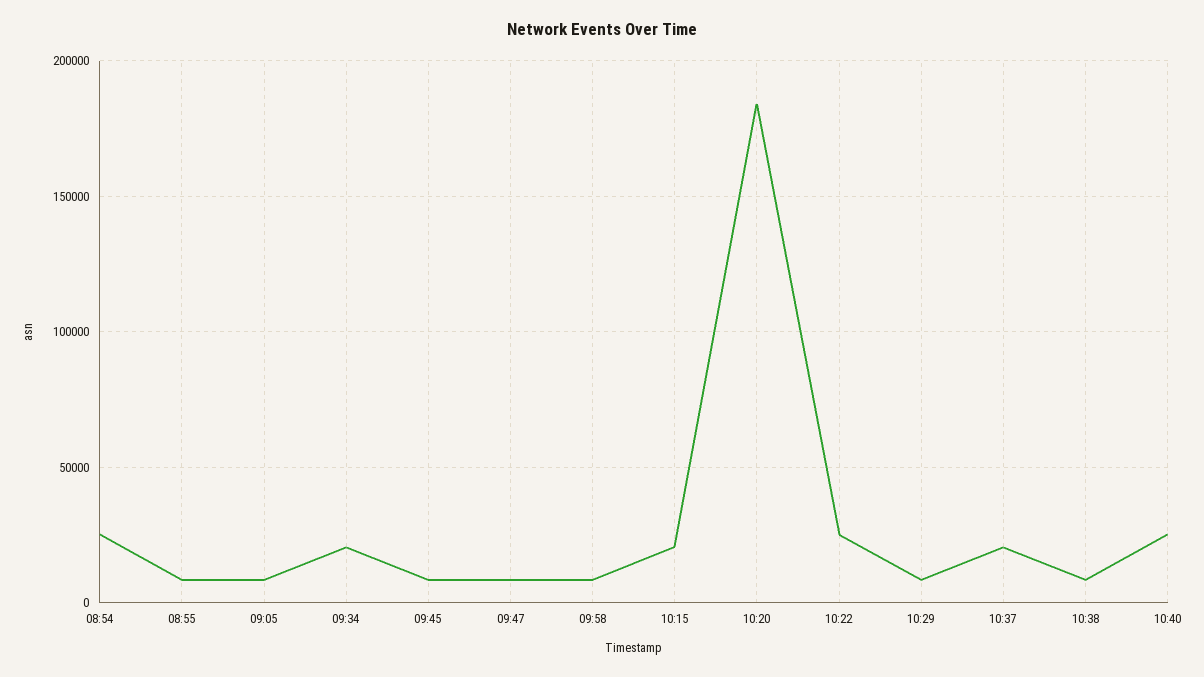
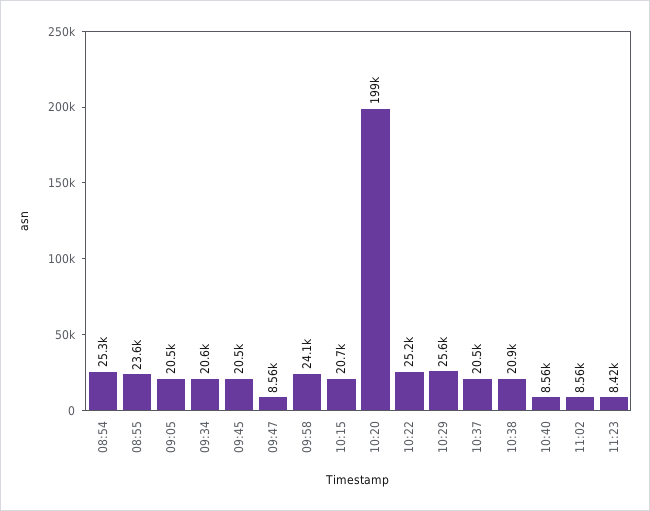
08:55: 10000 -> 23600
09:05: 10000 -> 20500
09:45: 10000 -> 20500
09:58: 10000 -> 24100
10:20: 185000 -> 199000
10:29: 10000 -> 25600
10:38: 10000 -> 20900
10:40: 25000 -> 8560
11:02: none -> 8560
11:23: none -> 8420

